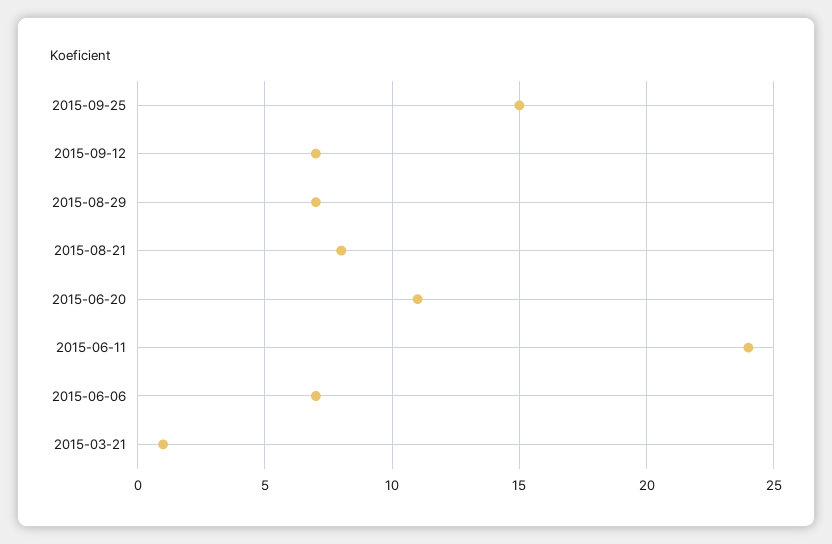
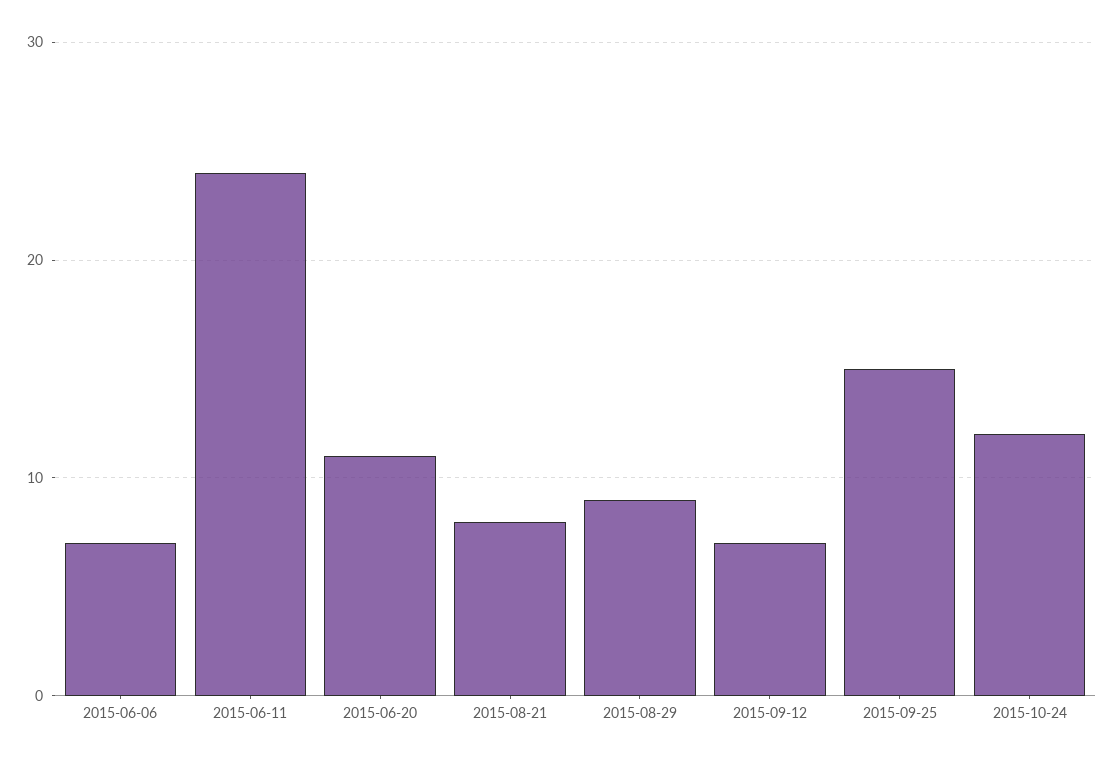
2015-08-29: 7 -> 9
2015-03-21: 1 -> none
2015-10-24: none -> 12

